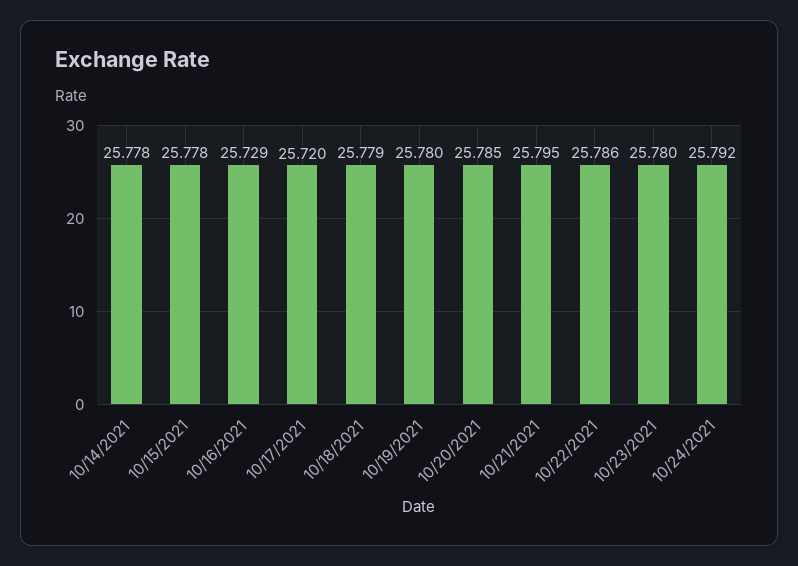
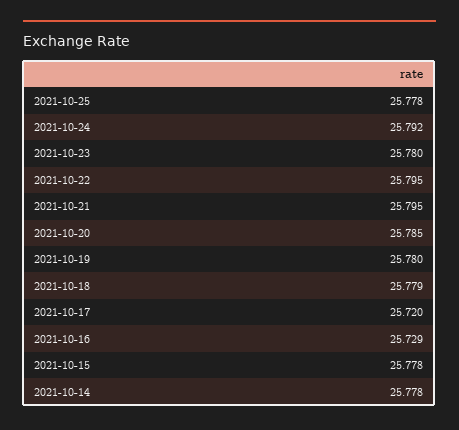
10/22/2021: 25.786 -> 25.795
2021-10-25: none -> 25.778

